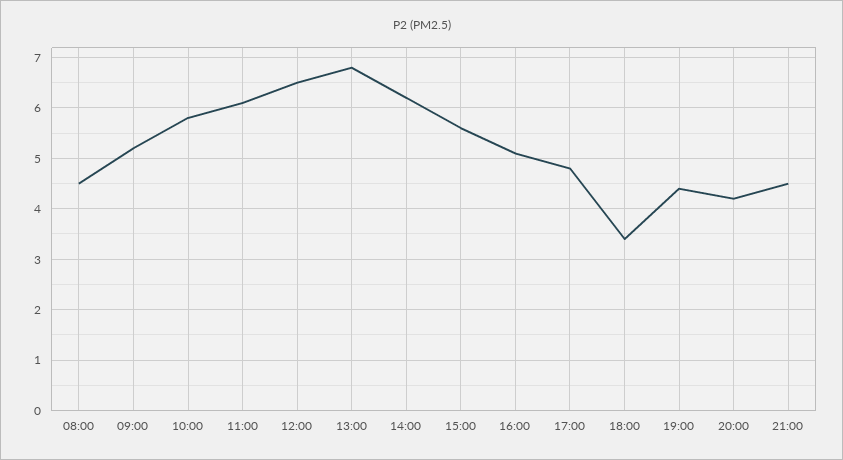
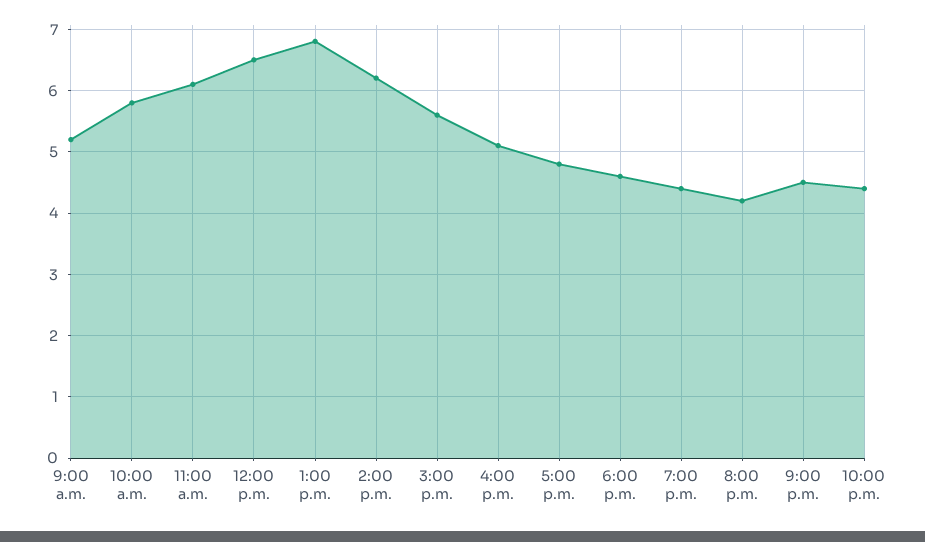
08:00: 4.5 -> none
18:00: 3.5 -> 4.6
10:00 p.m.: none -> 4.4

